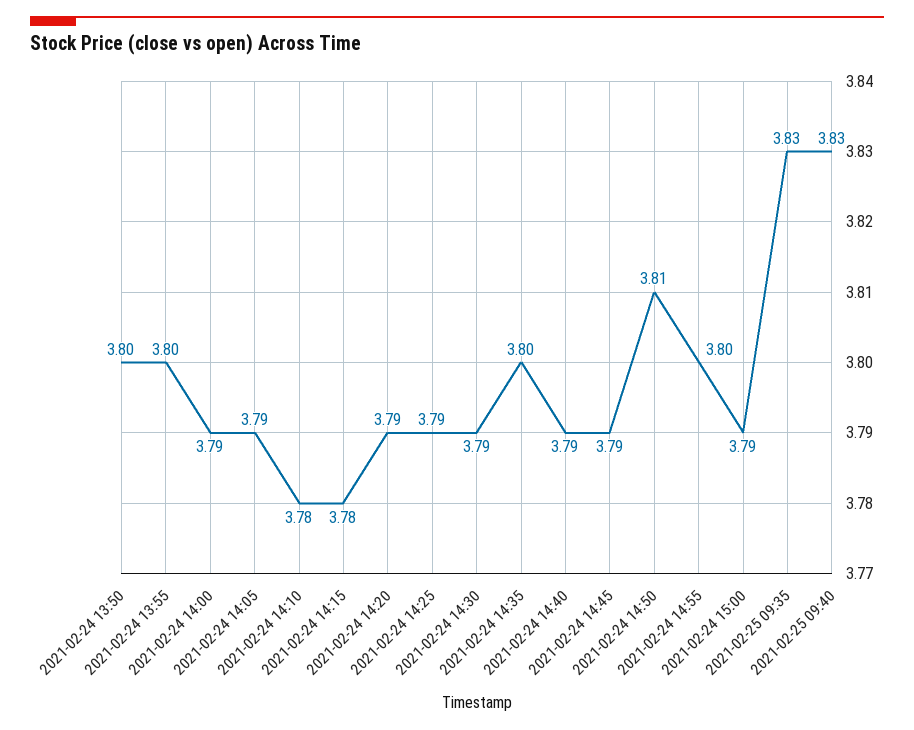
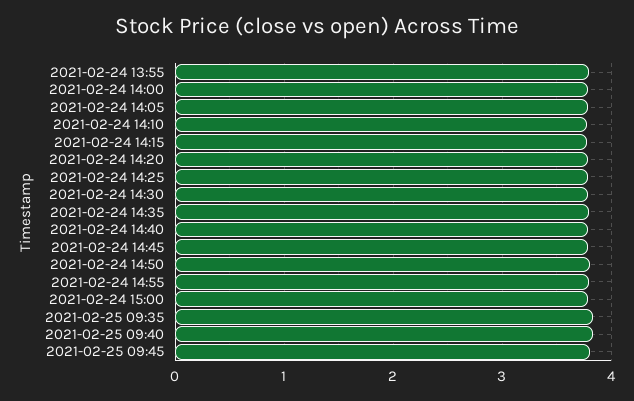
2021-02-24 13:50: 3.8 -> none
2021-02-25 09:45: none -> 3.8

